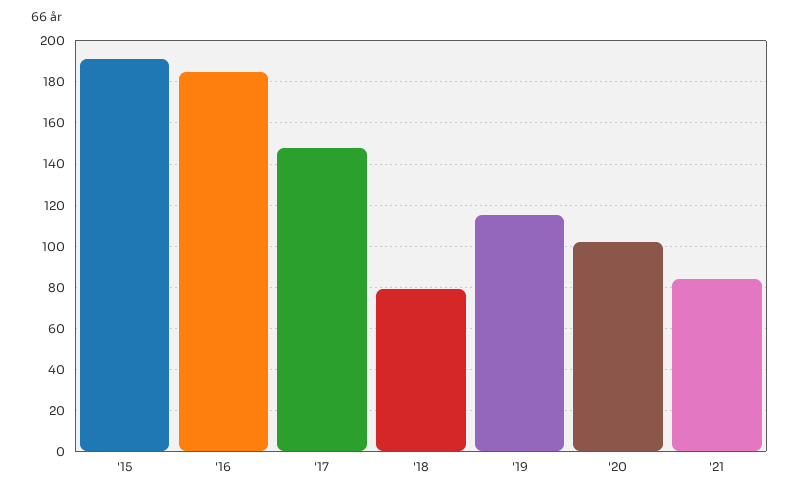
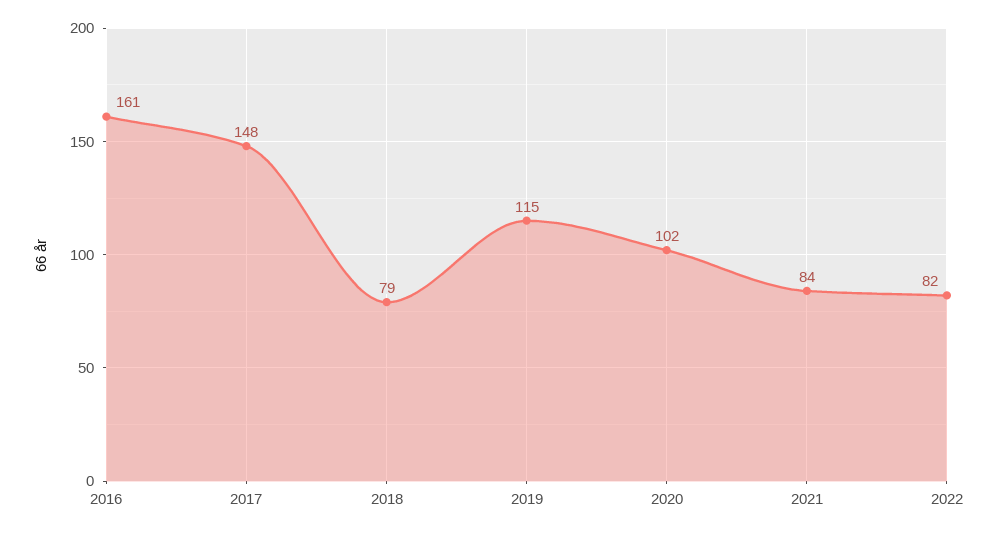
'15: 190 -> none
'16: 185 -> 161
2022: none -> 82

